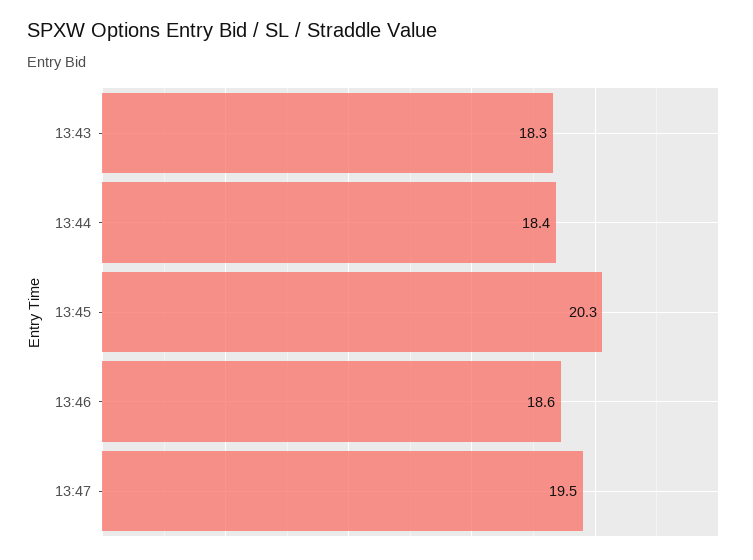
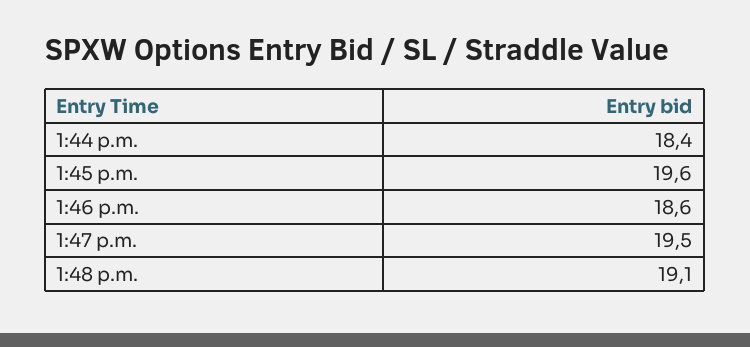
13:43: 18.3 -> none
13:45: 20.3 -> 19.6
1:48 p.m.: none -> 19.1

